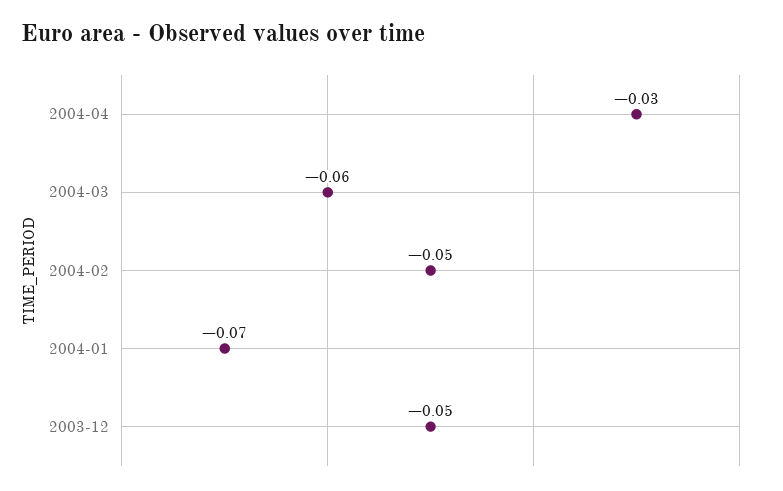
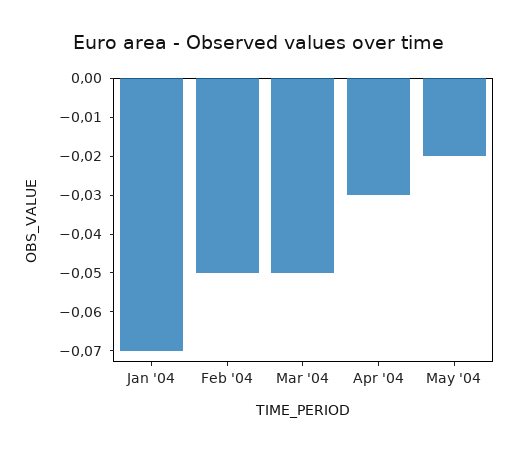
2004-03: -0.06 -> -0.05
2003-12: -0.05 -> none
May '04: none -> -0.02

